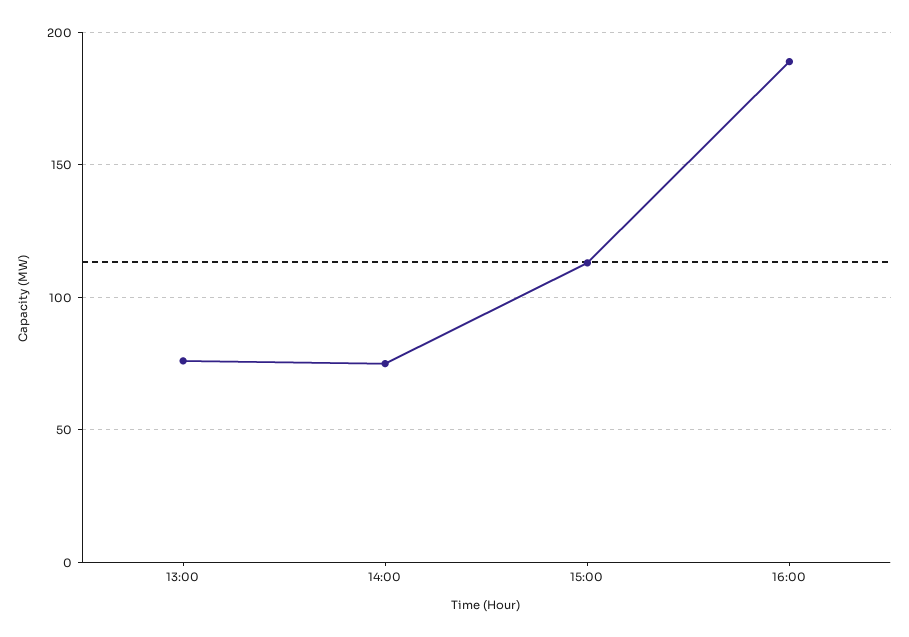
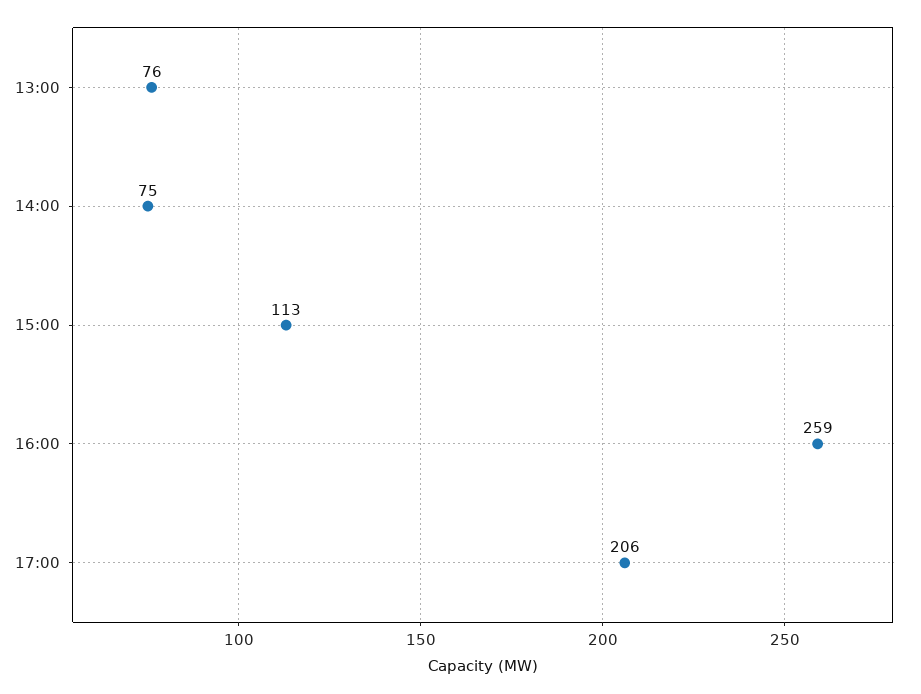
16:00: 190 -> 259
17:00: none -> 206

